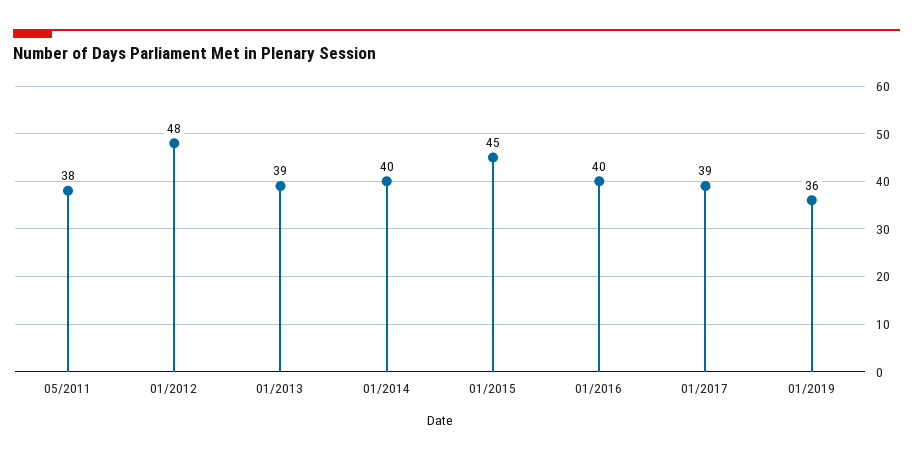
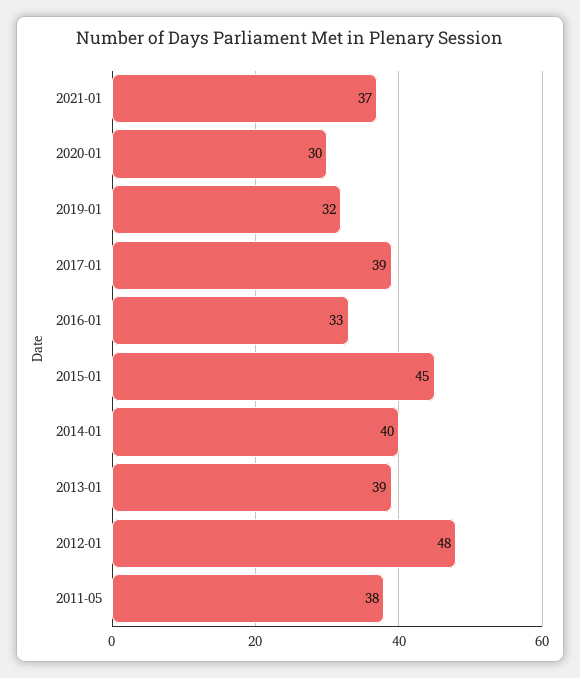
01/2016: 40 -> 33
01/2019: 36 -> 32
2021-01: none -> 37
2020-01: none -> 30

